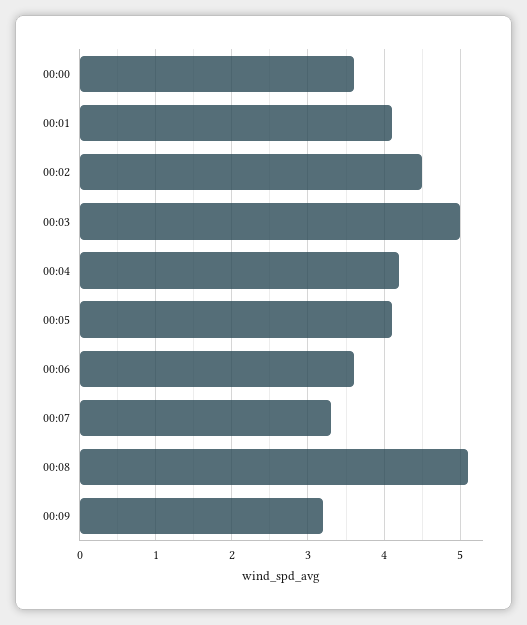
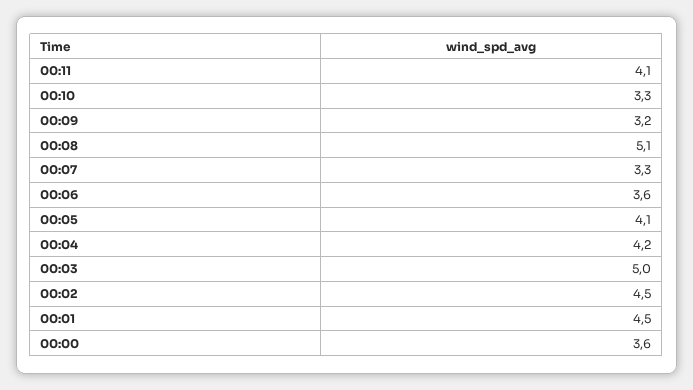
00:01: 4.1 -> 4.5
00:11: none -> 4.1
00:10: none -> 3.3

